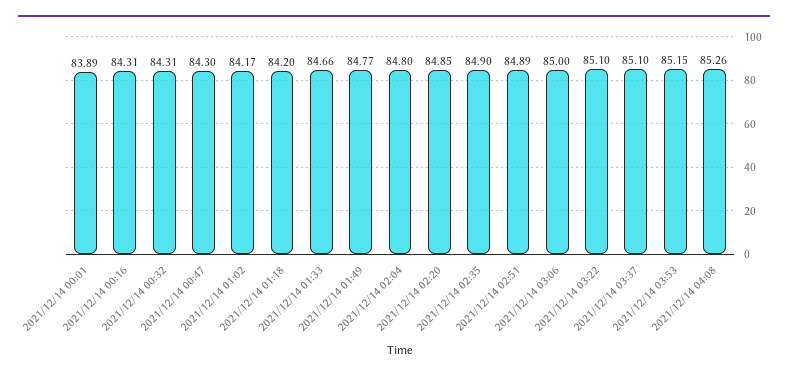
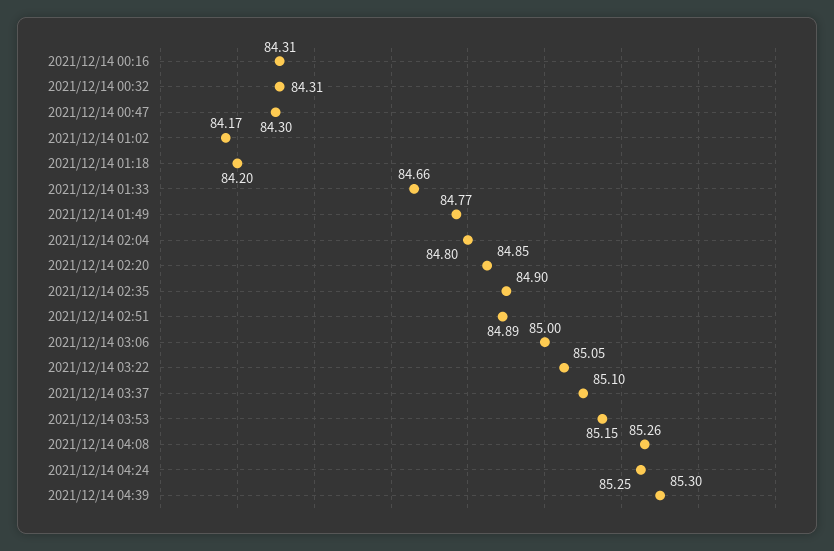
2021/12/14 00:01: 83.89 -> none
2021/12/14 03:22: 85.1 -> 85.05
2021/12/14 04:24: none -> 85.25
2021/12/14 04:39: none -> 85.3

